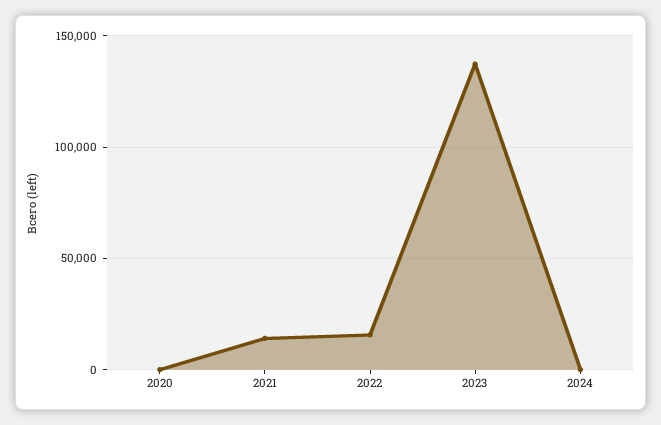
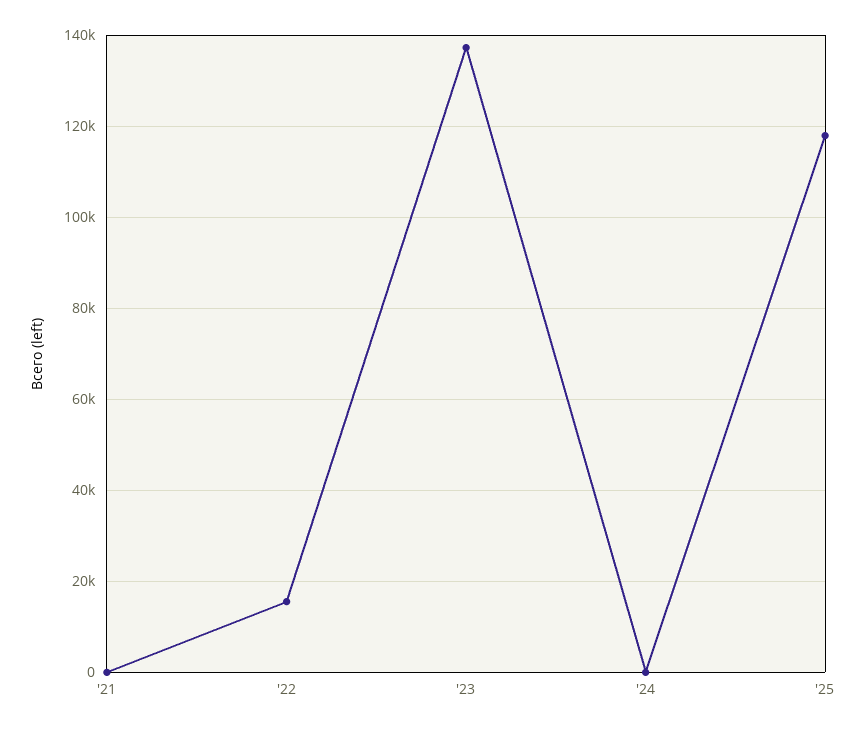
2020: 0 -> none
2021: 15000 -> 0
'25: none -> 118000

